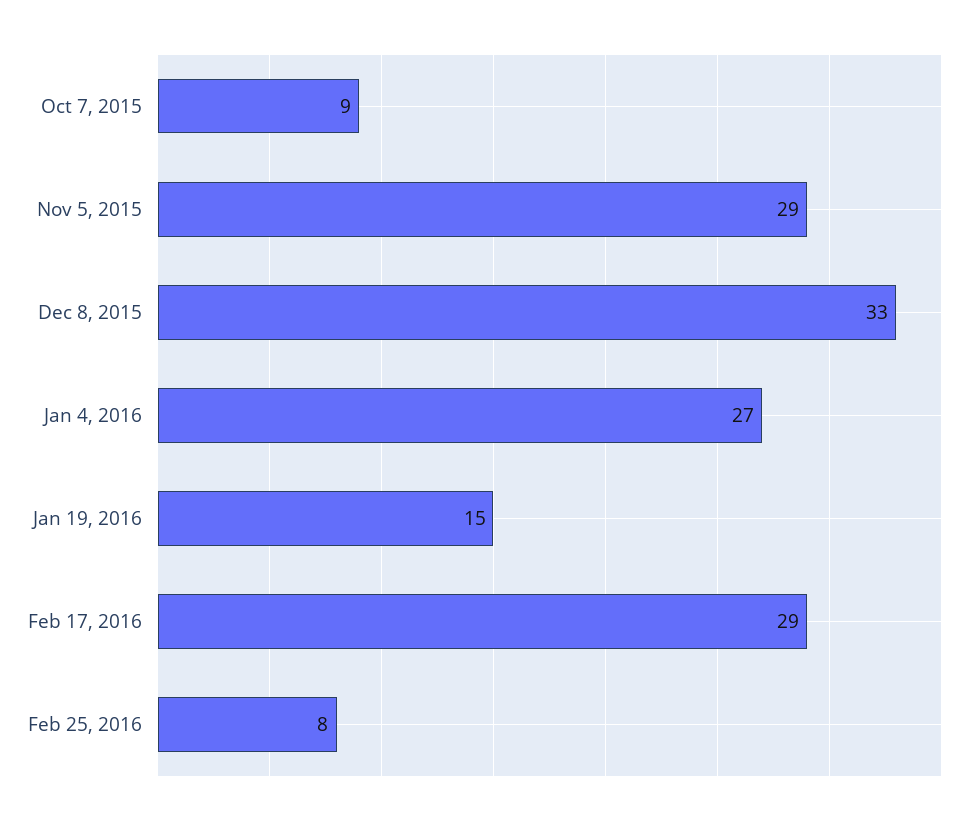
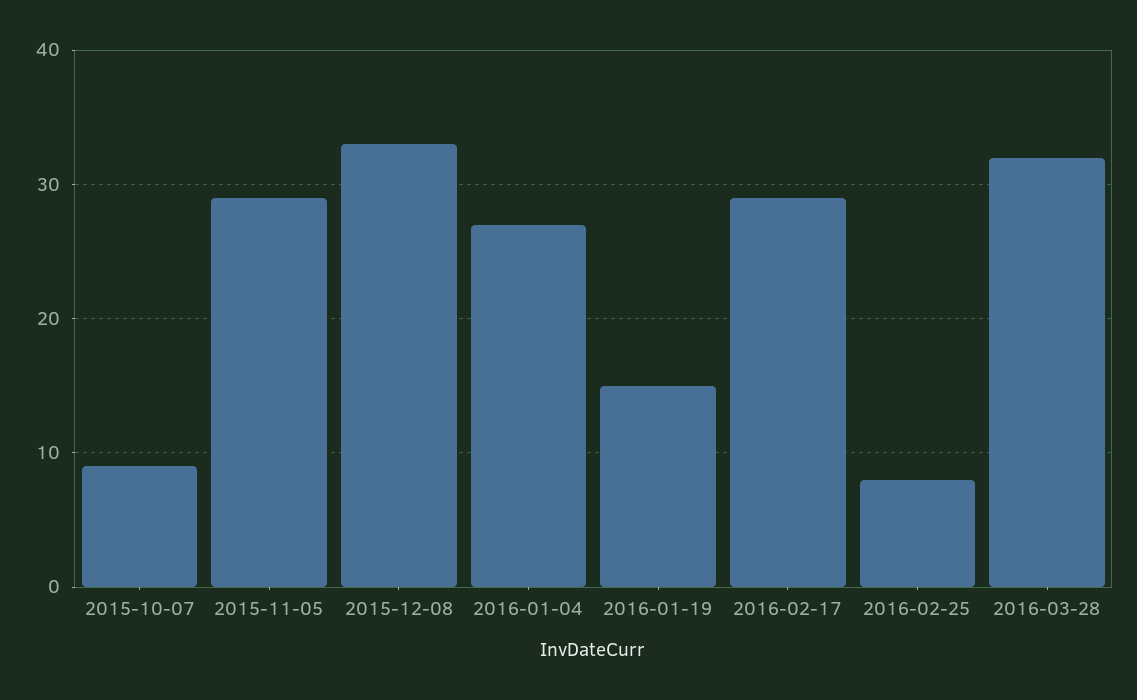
2016-03-28: none -> 32

